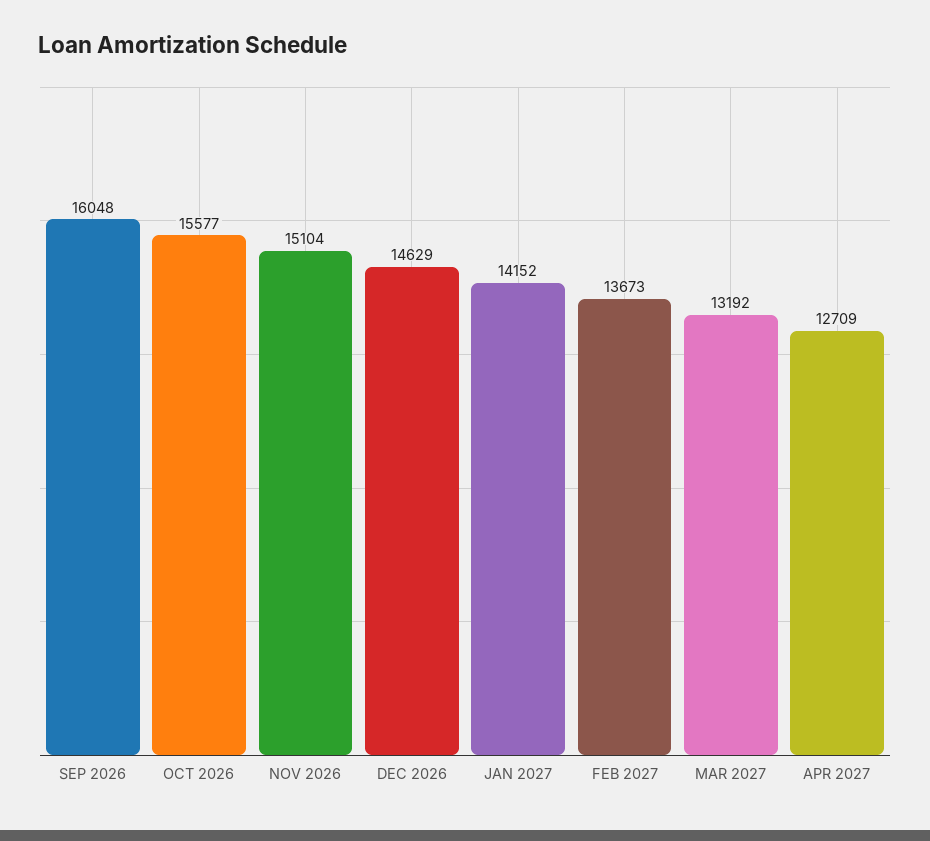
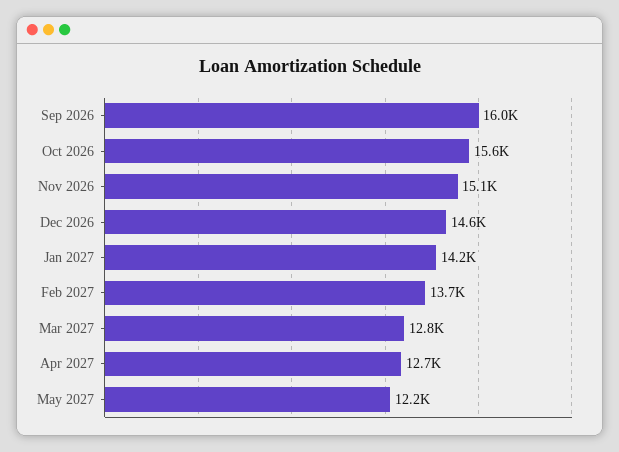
MAR 2027: 13192 -> 12800
May 2027: none -> 12200

